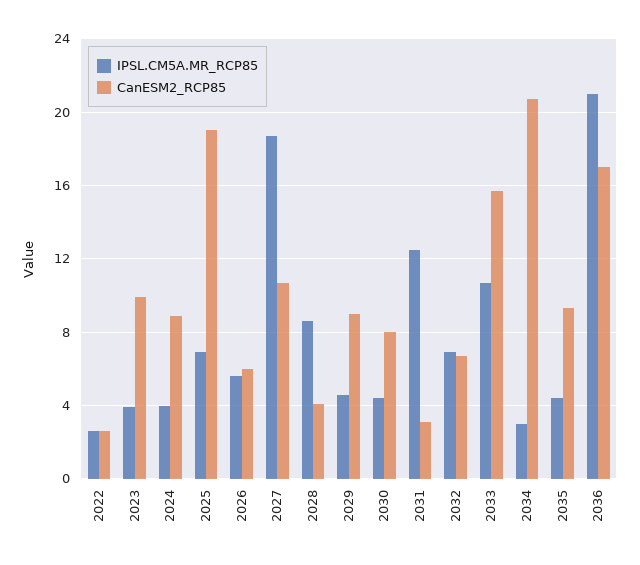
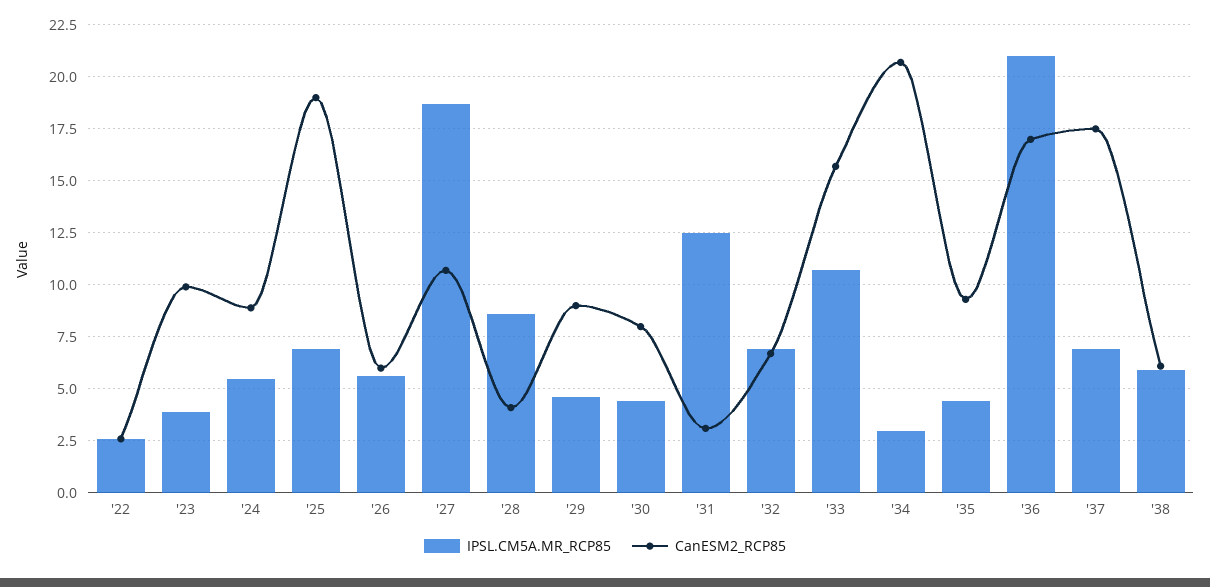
IPSL.CM5A.MR_RCP85, 2024: 4 -> 5.5
IPSL.CM5A.MR_RCP85, '37: none -> 7
CanESM2_RCP85, '37: none -> 17.5
IPSL.CM5A.MR_RCP85, '38: none -> 6
CanESM2_RCP85, '38: none -> 6

